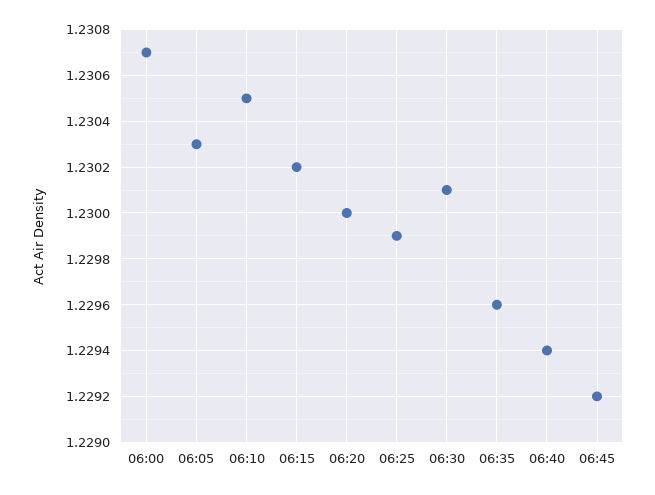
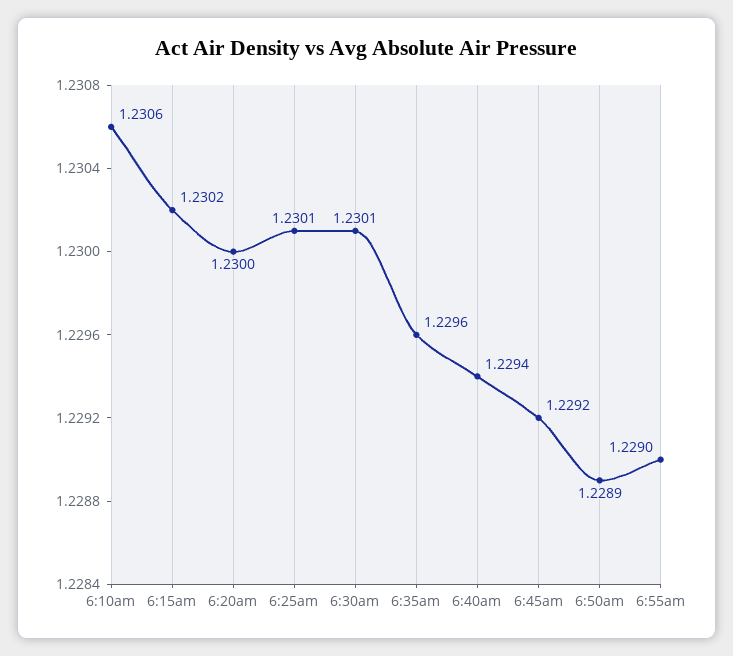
06:00: 1.2307 -> none
06:05: 1.2303 -> none
06:10: 1.2305 -> 1.2306
06:25: 1.2299 -> 1.2301
6:50am: none -> 1.2289
6:55am: none -> 1.229

